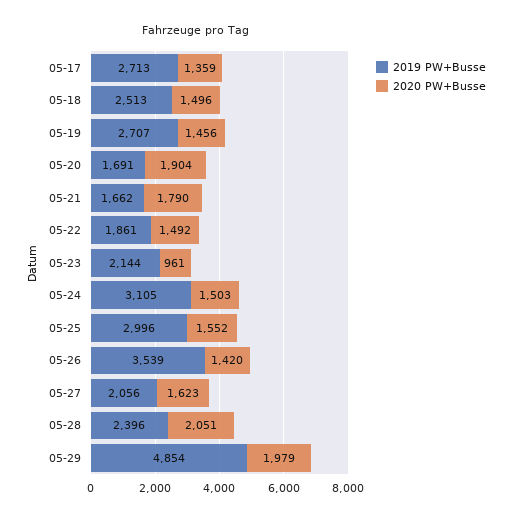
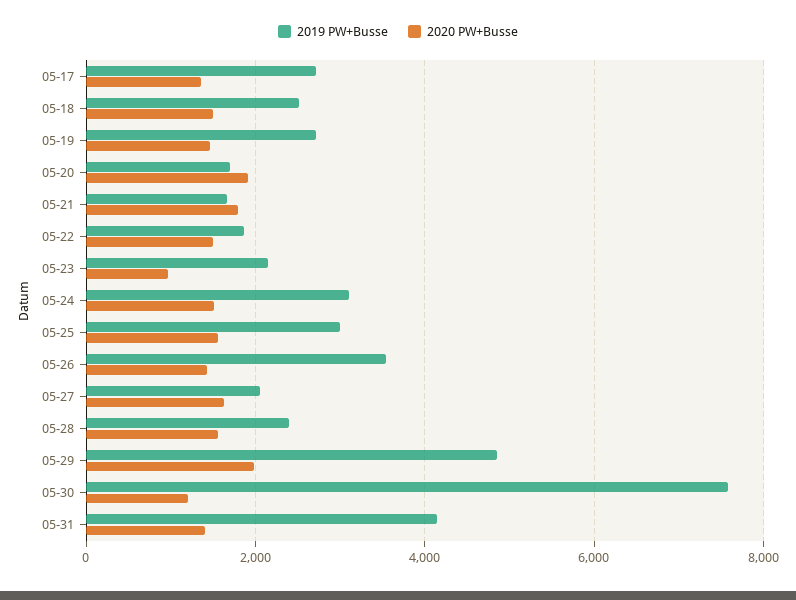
2020 PW+Busse, 05-28: 2051 -> 1600
2019 PW+Busse, 05-30: none -> 7600
2020 PW+Busse, 05-30: none -> 1200
2019 PW+Busse, 05-31: none -> 4200
2020 PW+Busse, 05-31: none -> 1400

